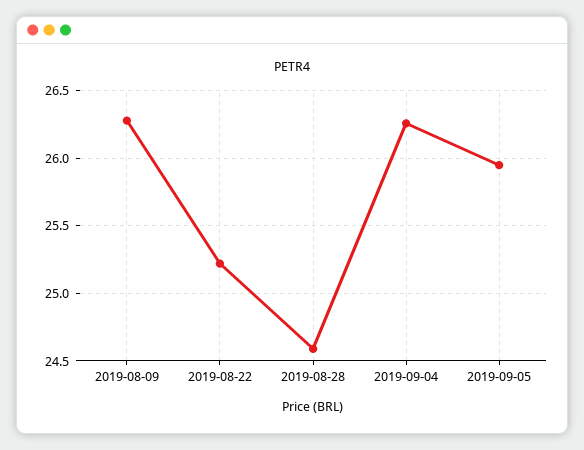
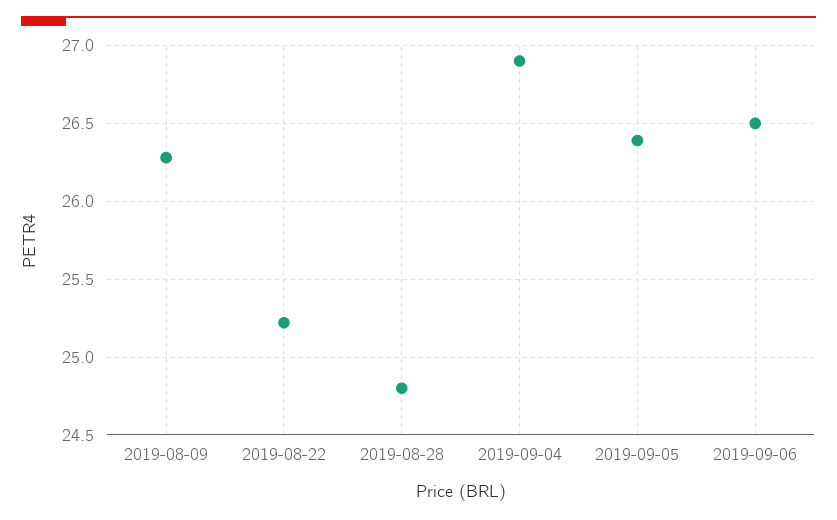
2019-08-28: 24.6 -> 24.8
2019-09-04: 26.25 -> 26.9
2019-09-05: 25.95 -> 26.4
2019-09-06: none -> 26.5

